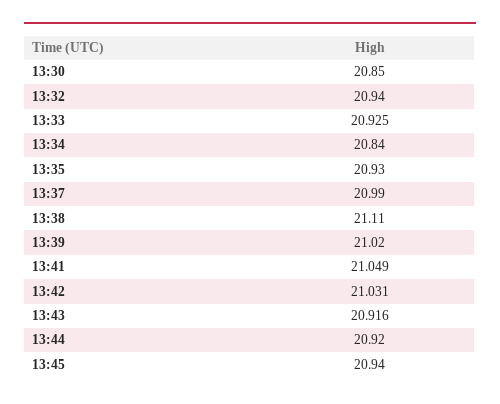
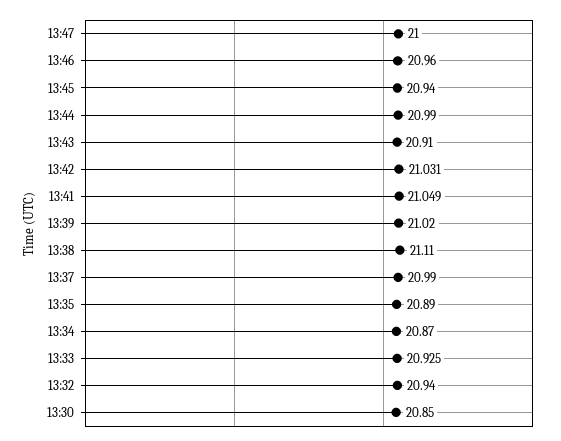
13:34: 20.84 -> 20.87
13:35: 20.93 -> 20.89
13:43: 20.916 -> 20.91
13:44: 20.92 -> 20.99
13:47: none -> 21
13:46: none -> 20.96

